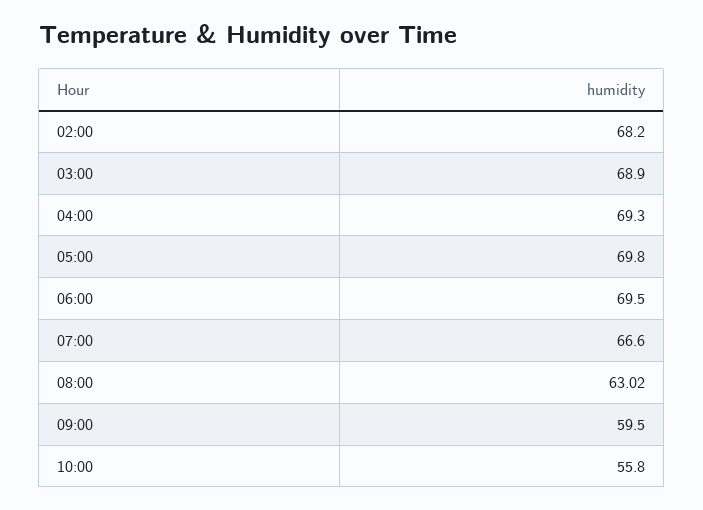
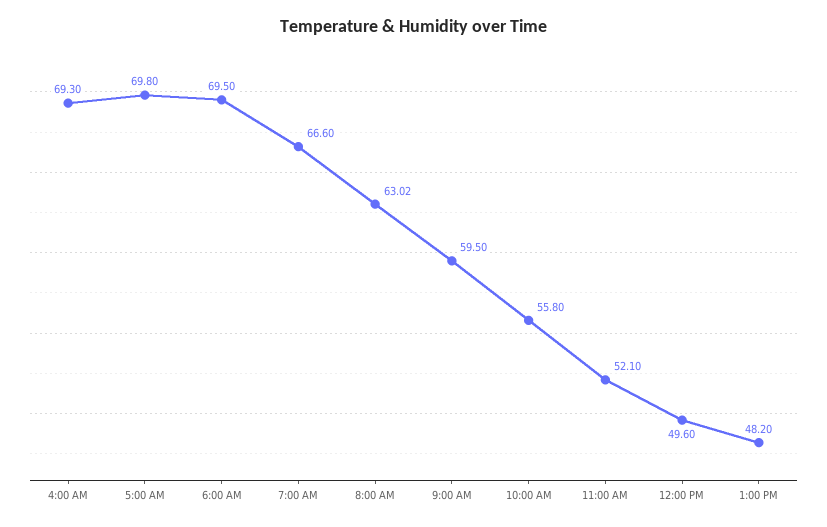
02:00: 68.2 -> none
03:00: 68.9 -> none
11:00 AM: none -> 52.1
12:00 PM: none -> 49.6
1:00 PM: none -> 48.2

